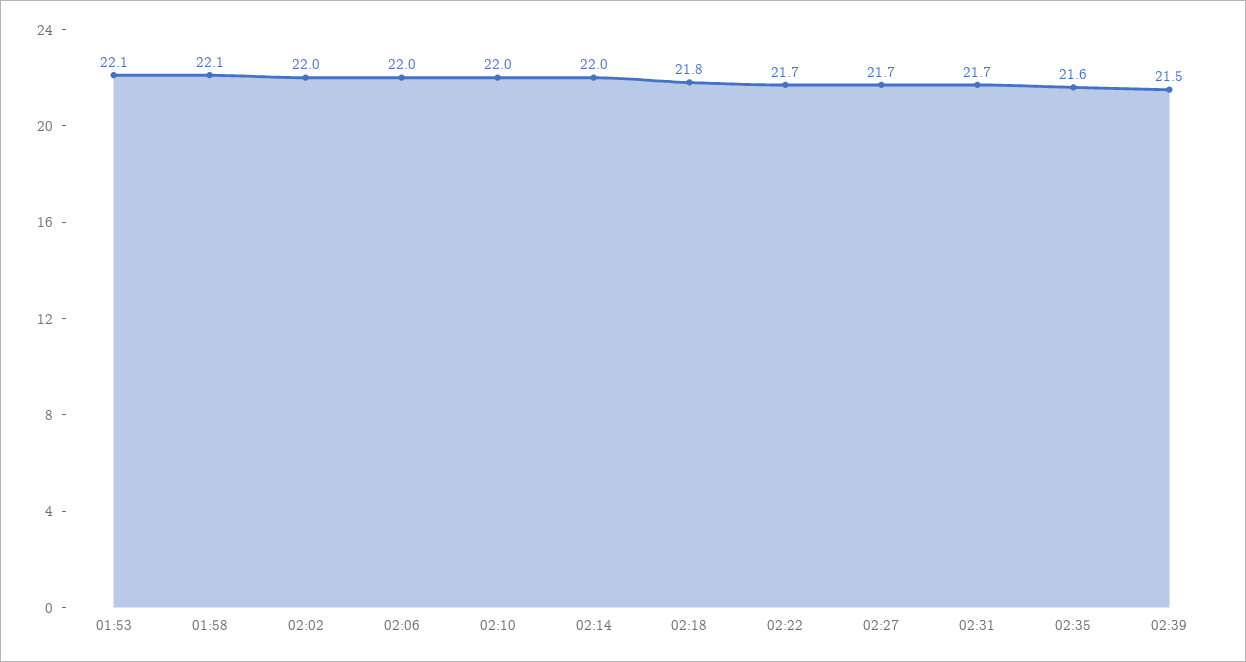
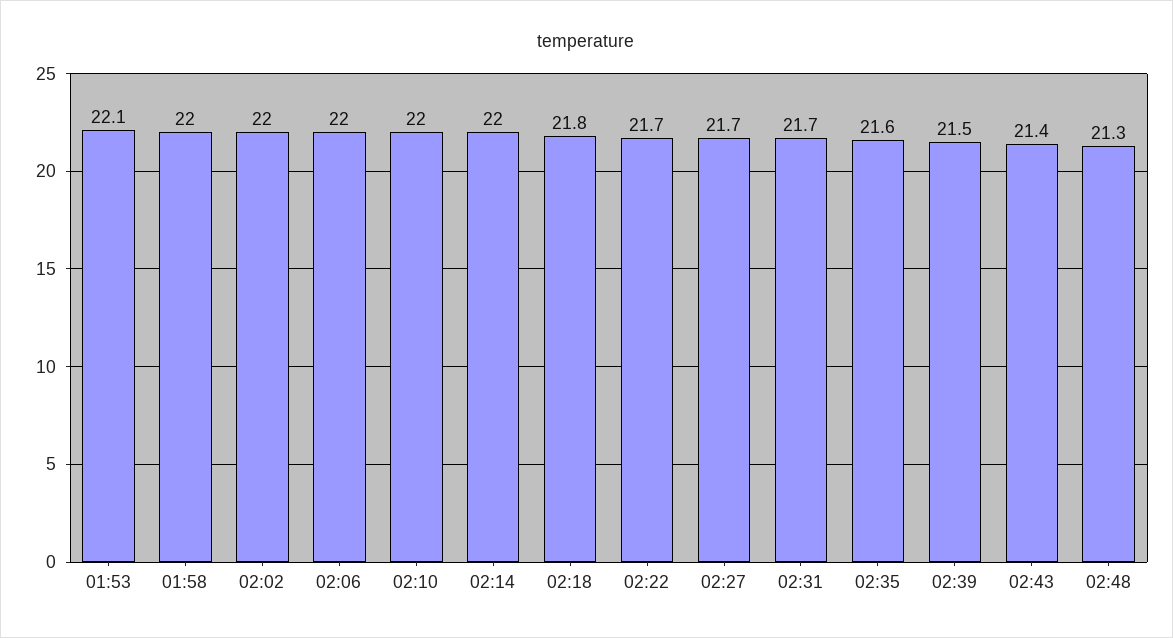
01:58: 22.1 -> 22
02:43: none -> 21.4
02:48: none -> 21.3

